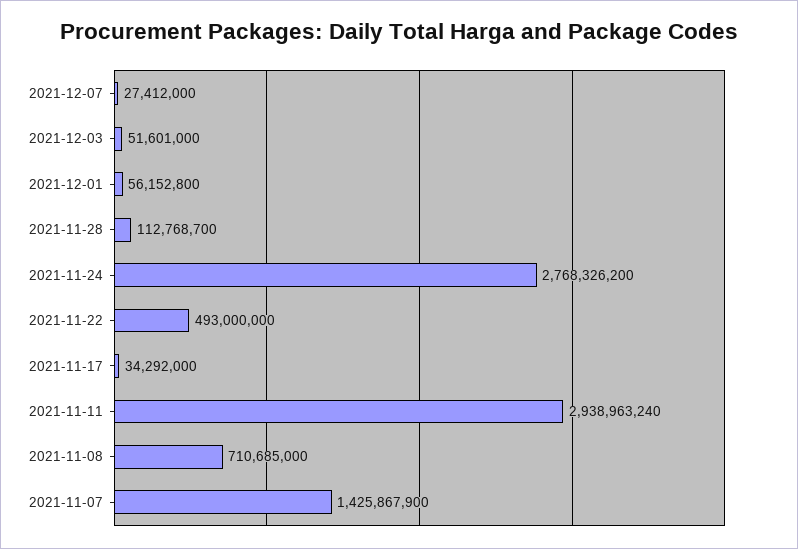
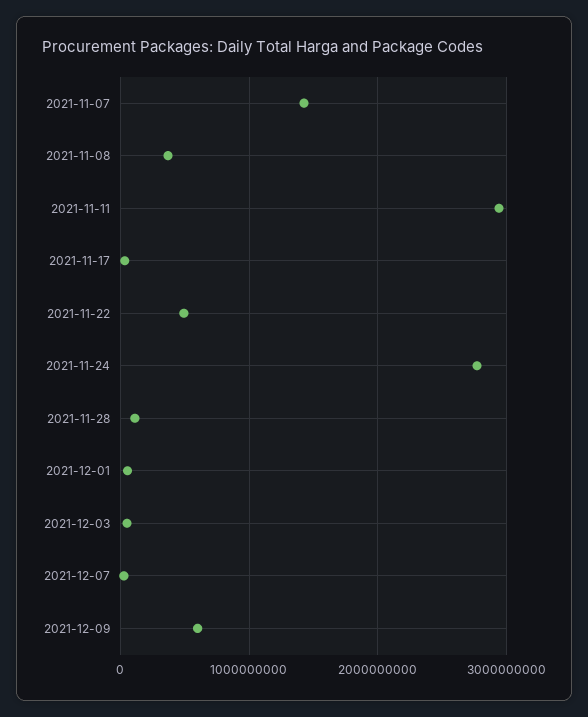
2021-11-08: 710685000 -> 400000000
2021-12-09: none -> 600000000

